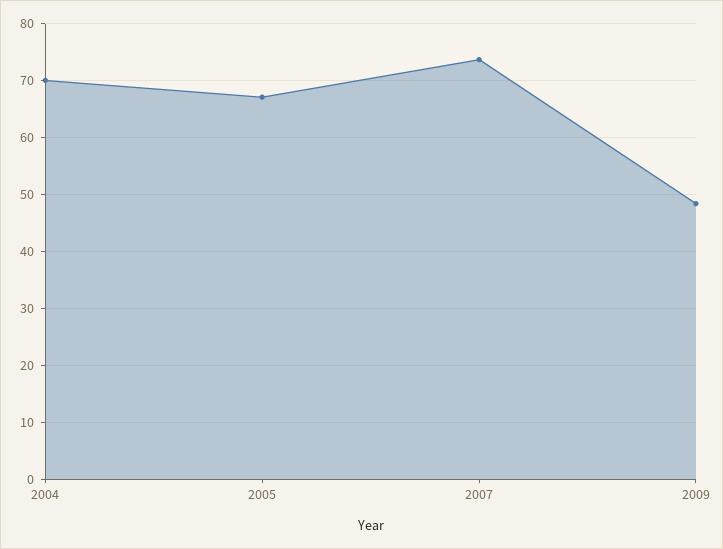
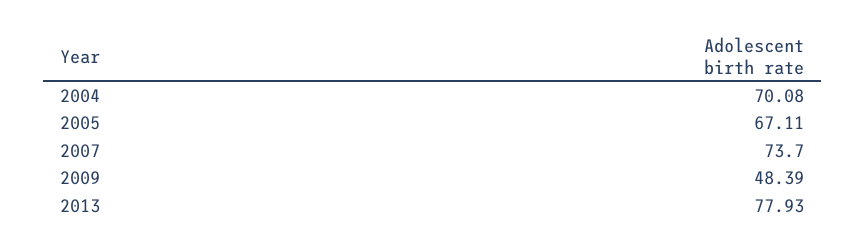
2013: none -> 77.93

